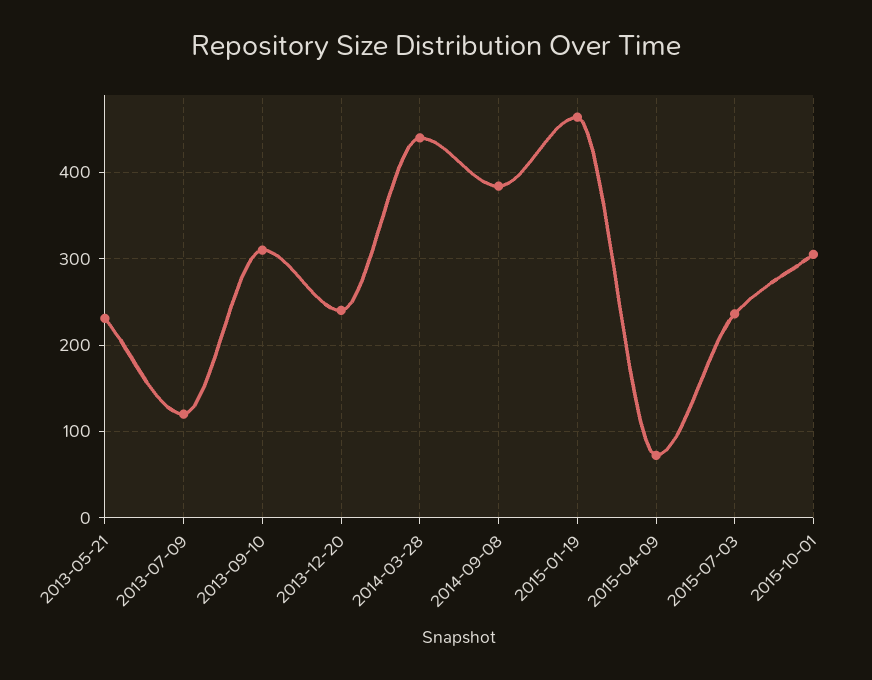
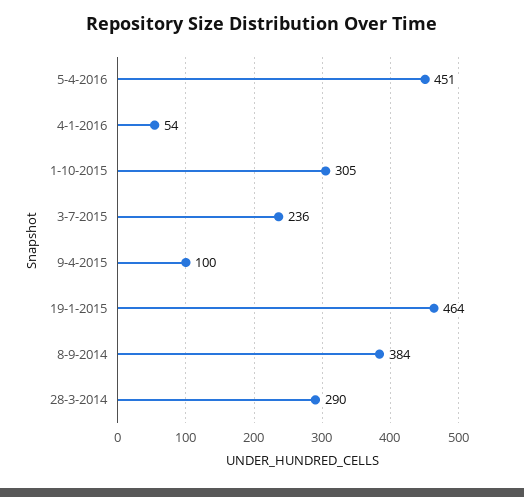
2013-05-21: 230 -> none
2013-07-09: 120 -> none
2013-09-10: 310 -> none
2013-12-20: 240 -> none
2014-03-28: 440 -> 290
2015-04-09: 70 -> 100
5-4-2016: none -> 451
4-1-2016: none -> 54

